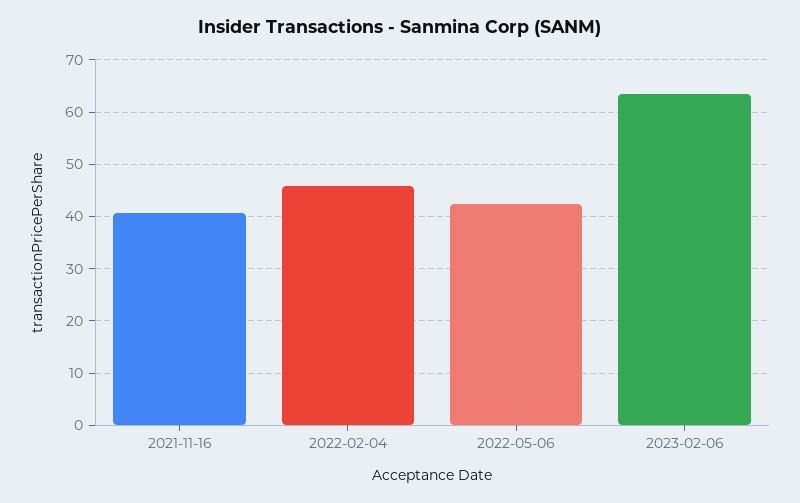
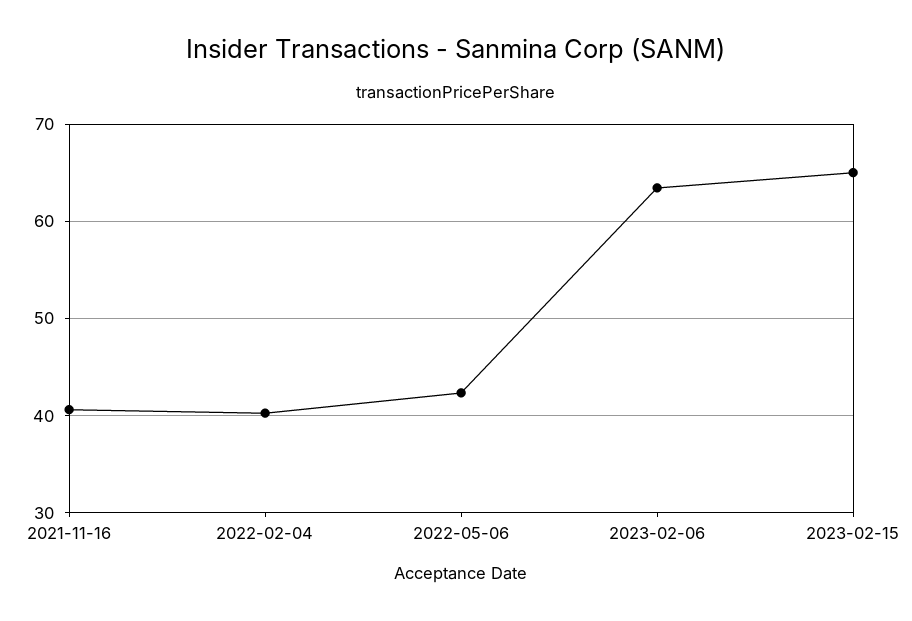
2022-02-04: 46 -> 40
2023-02-15: none -> 65

